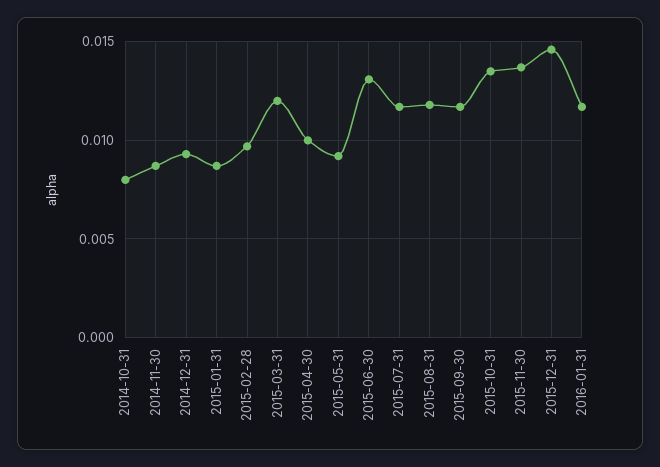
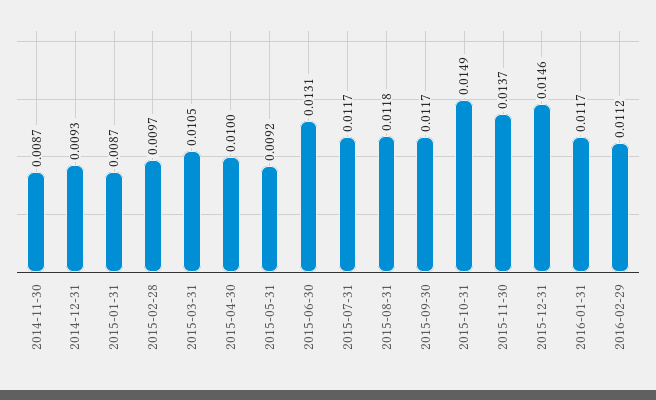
2014-10-31: 0.008 -> none
2015-03-31: 0.012 -> 0.0105
2015-10-31: 0.0135 -> 0.0149
2016-02-29: none -> 0.0112

